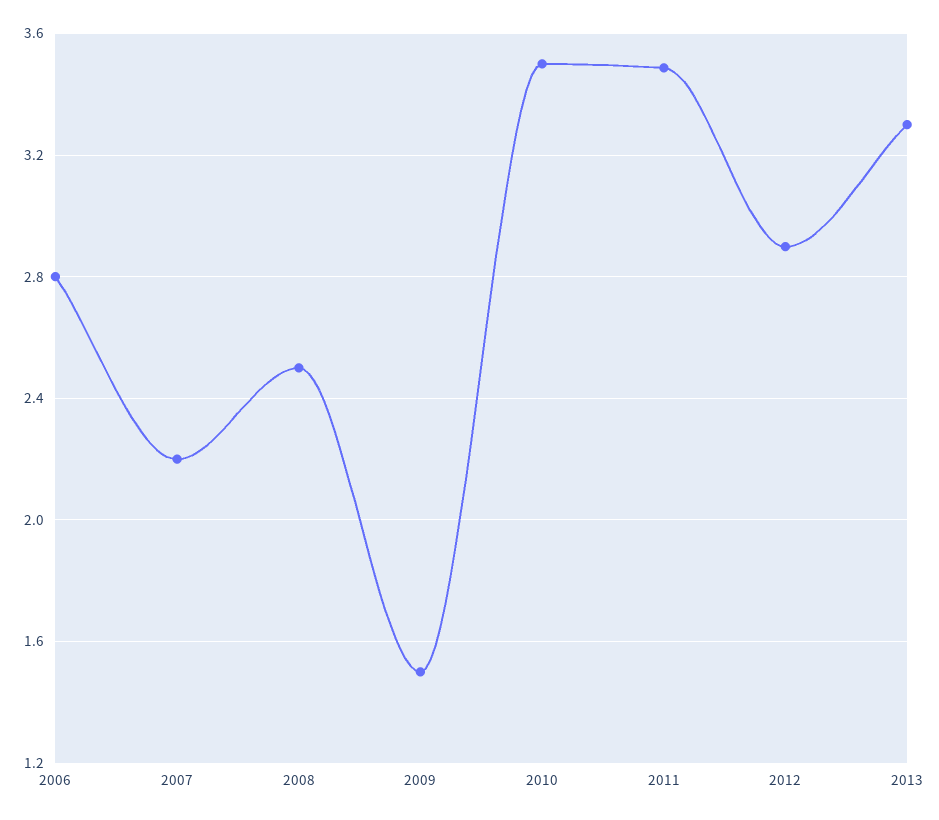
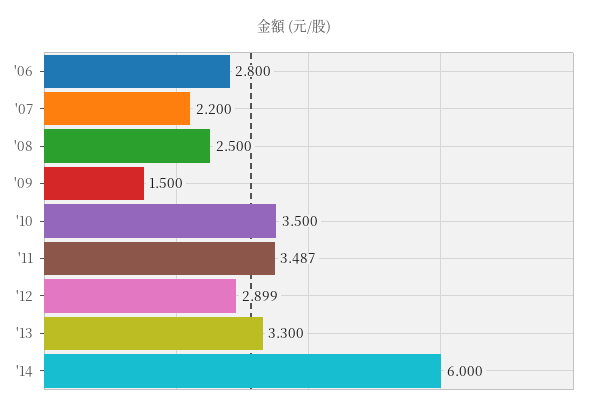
'14: none -> 6

